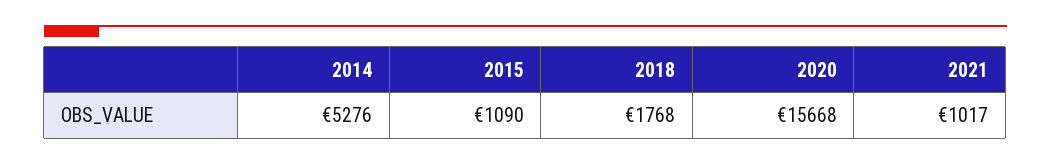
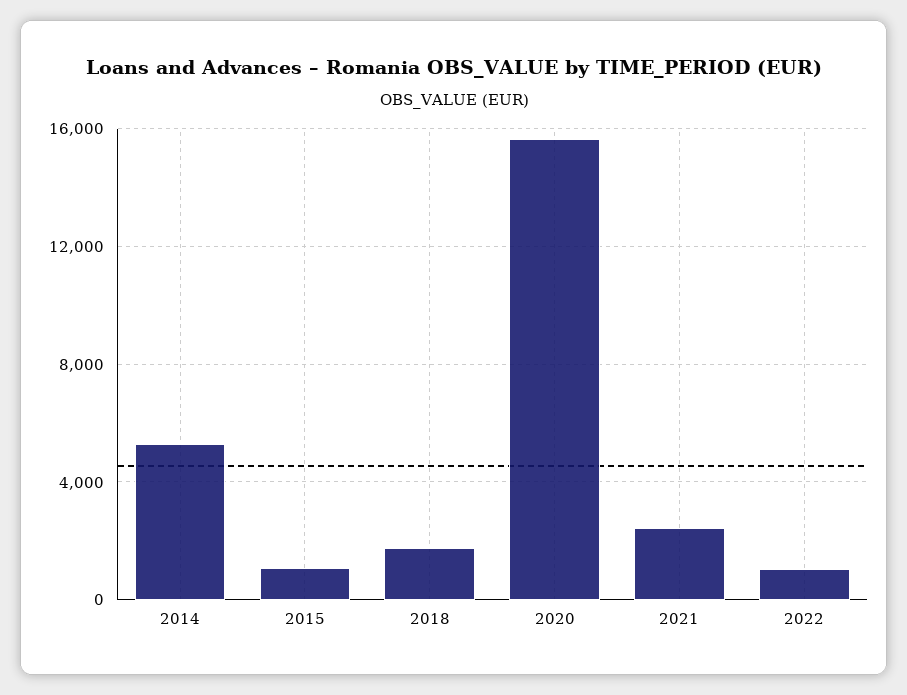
2021: 1017 -> 2500
2022: none -> 1000

